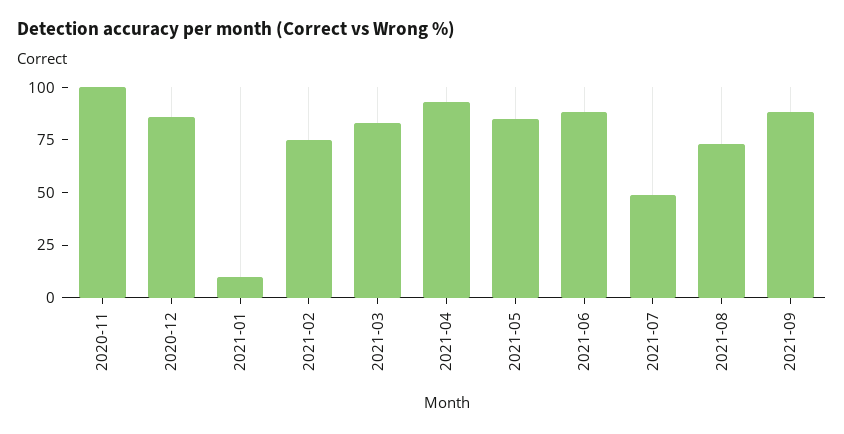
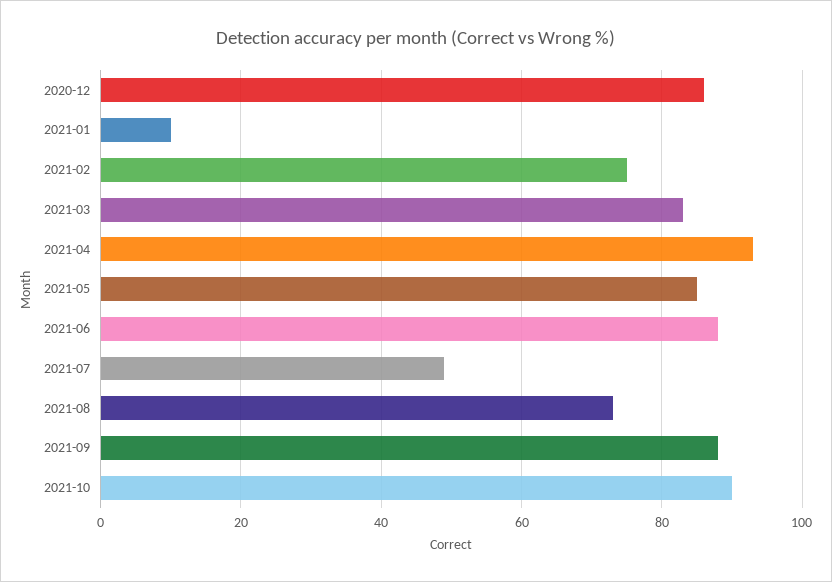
2020-11: 100 -> none
2021-10: none -> 90

